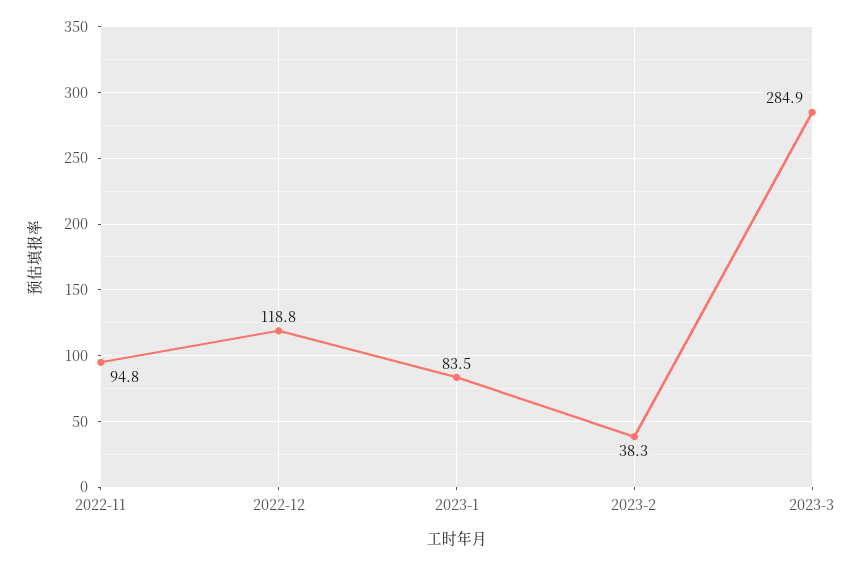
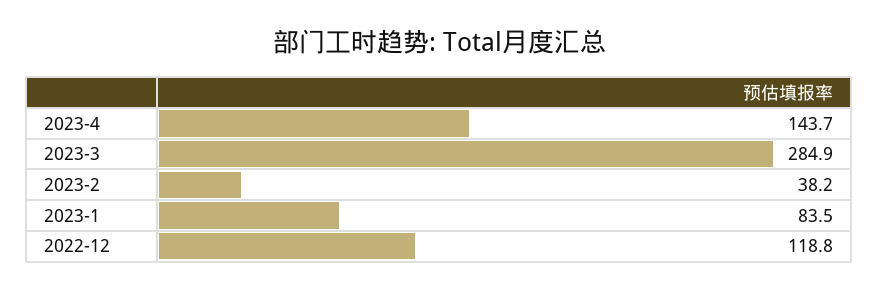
2022-11: 94.8 -> none
2023-2: 38.3 -> 38.2
2023-4: none -> 143.7

